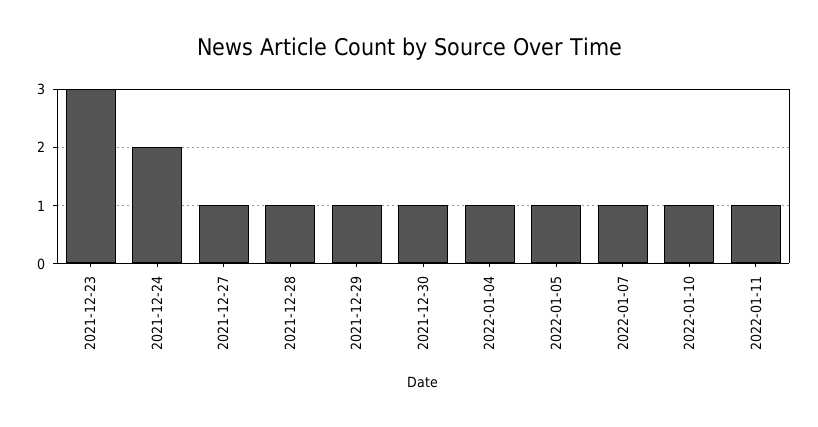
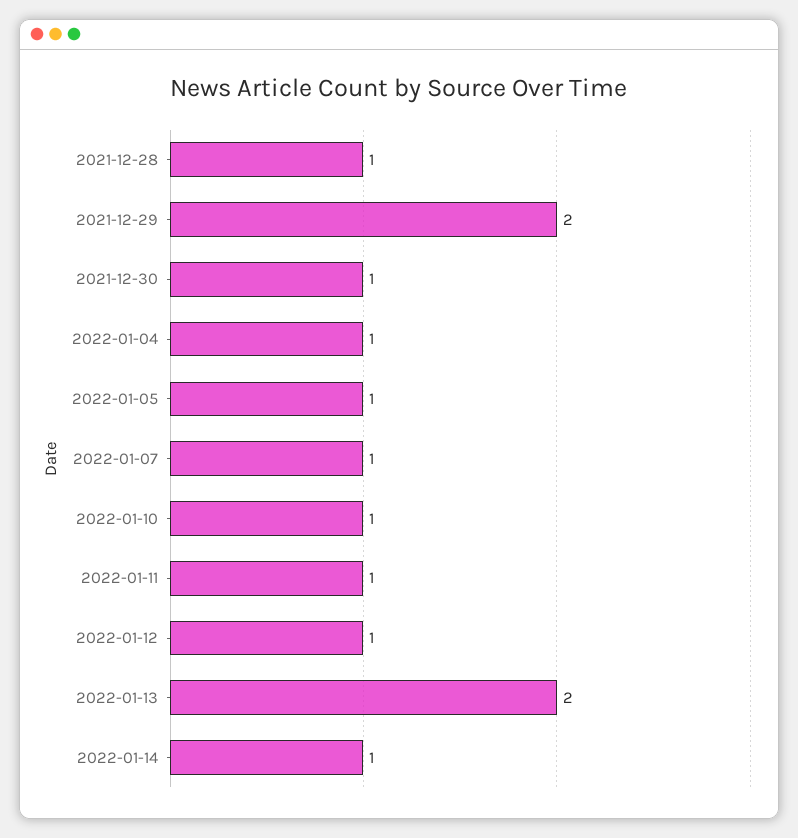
2021-12-23: 3 -> none
2021-12-24: 2 -> none
2021-12-27: 1 -> none
2021-12-29: 1 -> 2
2022-01-12: none -> 1
2022-01-13: none -> 2
2022-01-14: none -> 1

